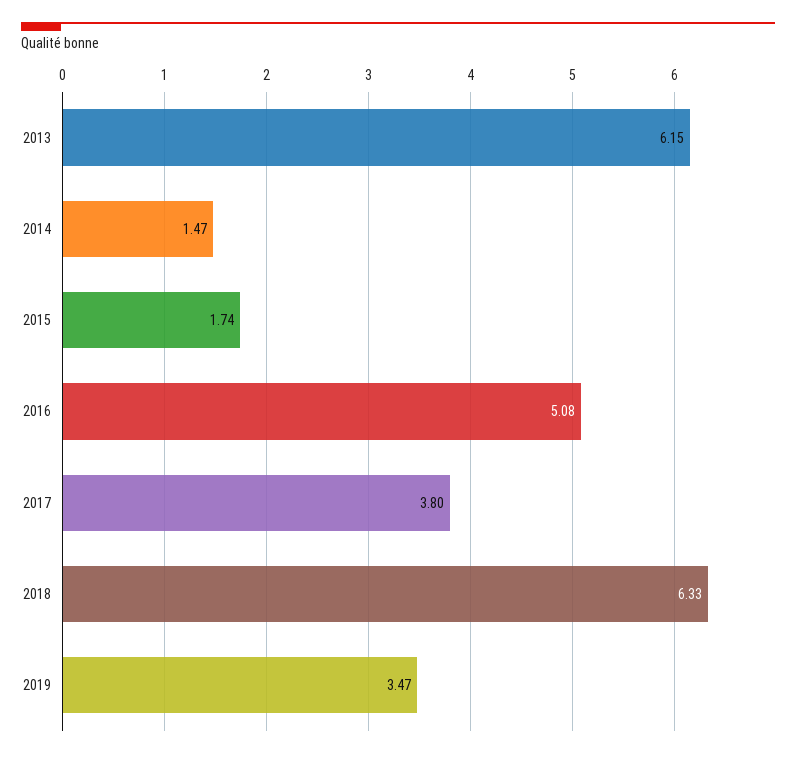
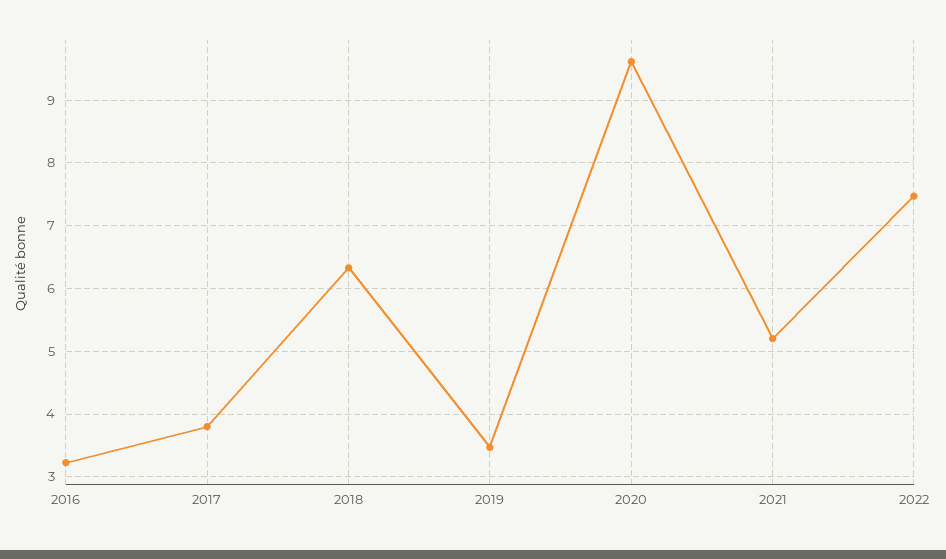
2013: 6.15 -> none
2014: 1.47 -> none
2015: 1.74 -> none
2016: 5.08 -> 3.2
2020: none -> 9.6
2021: none -> 5.2
2022: none -> 7.5

